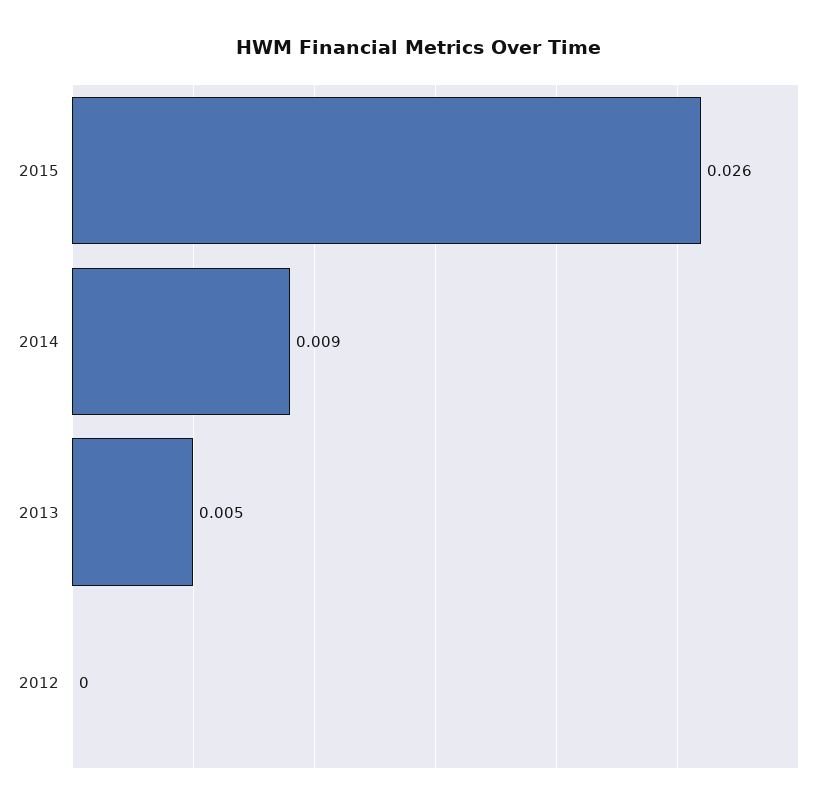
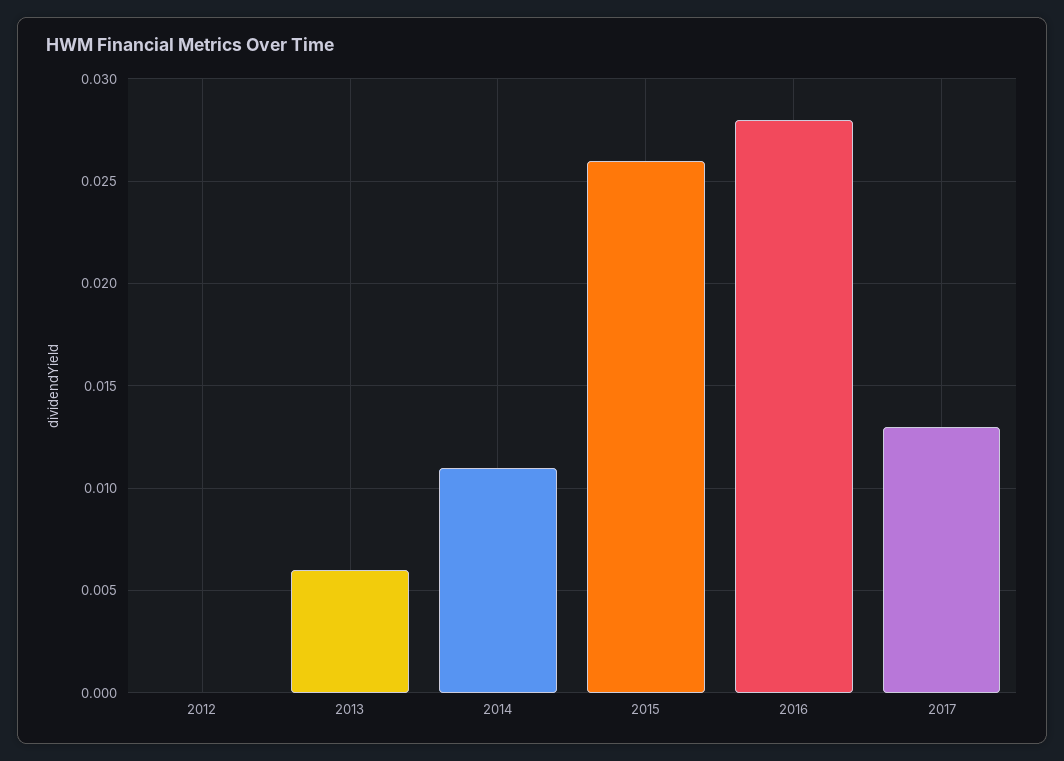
2014: 0.009 -> 0.011
2013: 0.005 -> 0.006
2016: none -> 0.028
2017: none -> 0.013

